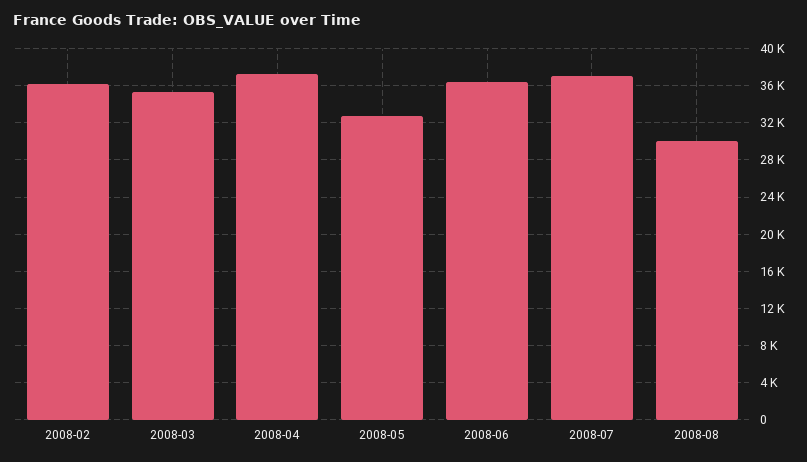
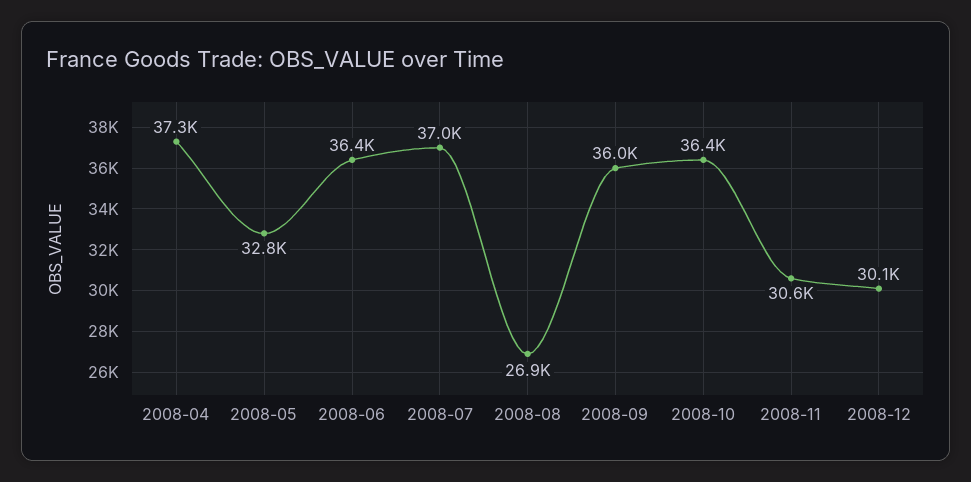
2008-02: 36000 -> none
2008-03: 35000 -> none
2008-08: 30000 -> 26900
2008-09: none -> 36000
2008-10: none -> 36400
2008-11: none -> 30600
2008-12: none -> 30100

